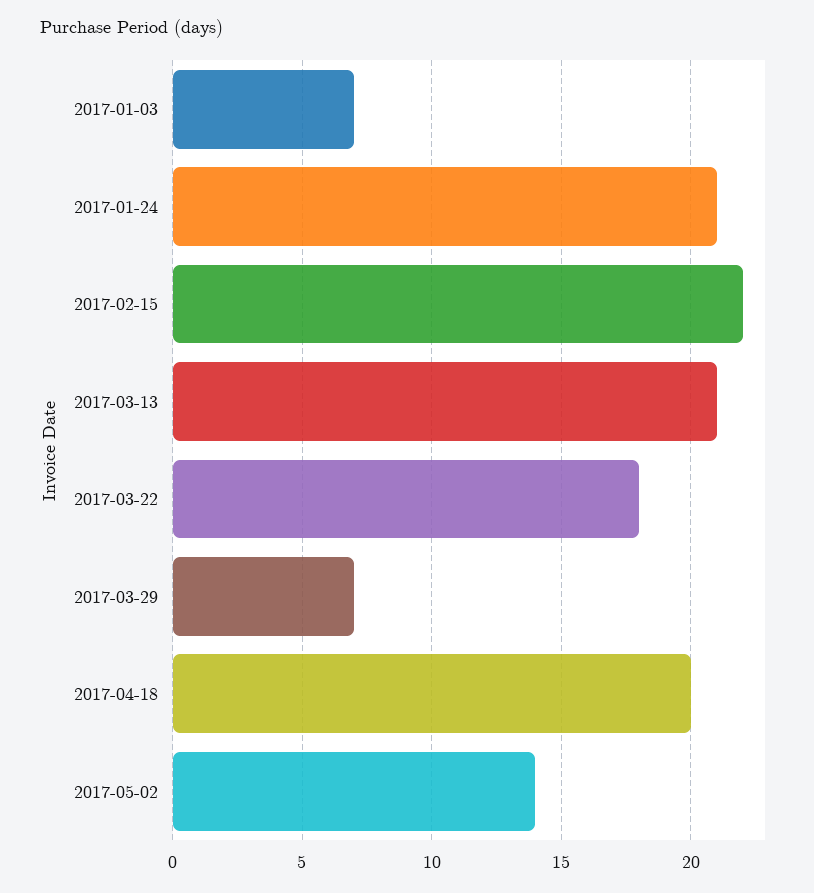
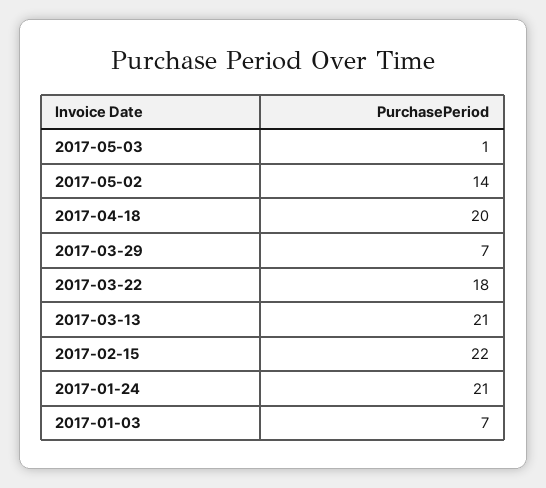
2017-05-03: none -> 1

